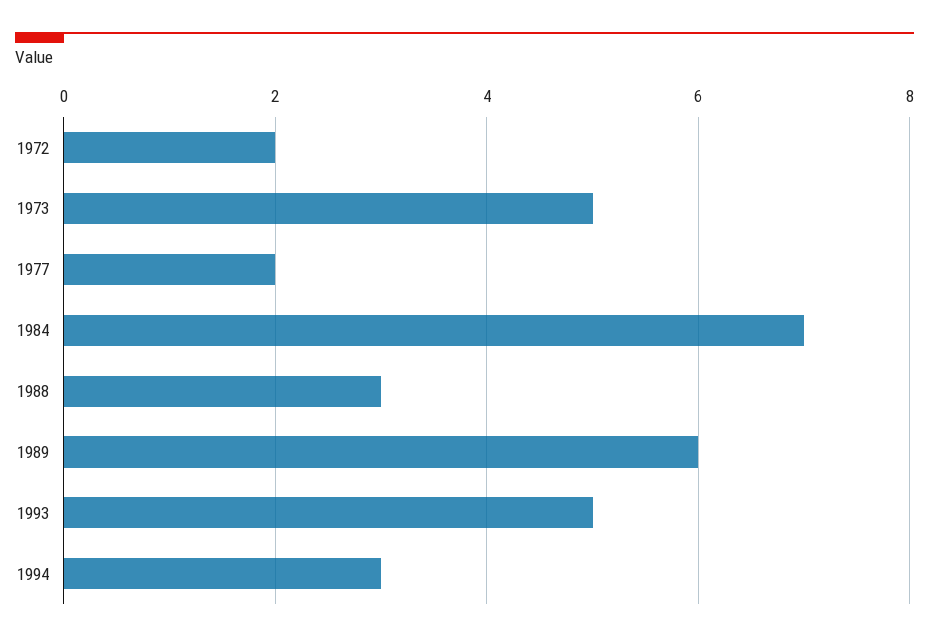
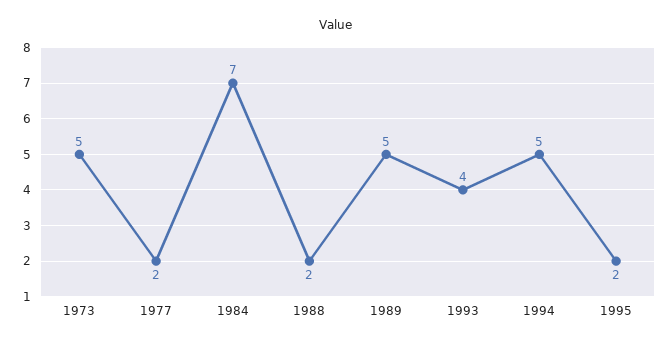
1972: 2 -> none
1988: 3 -> 2
1989: 6 -> 5
1993: 5 -> 4
1994: 3 -> 5
1995: none -> 2

